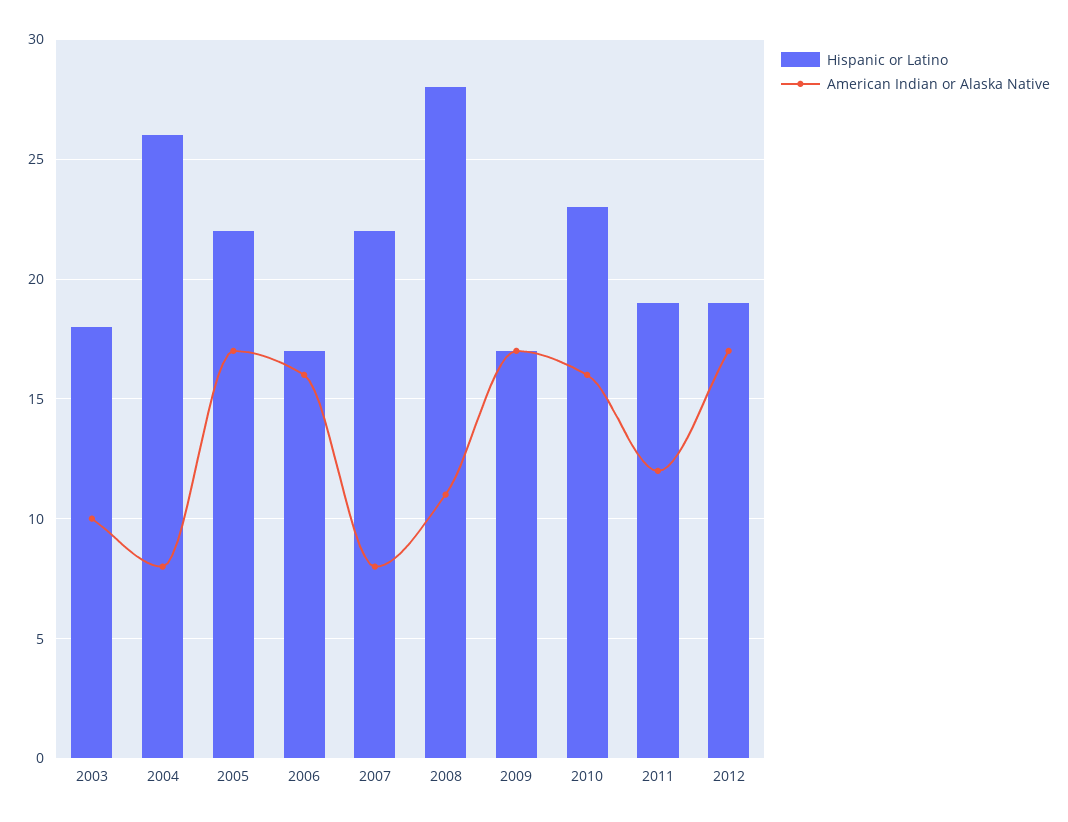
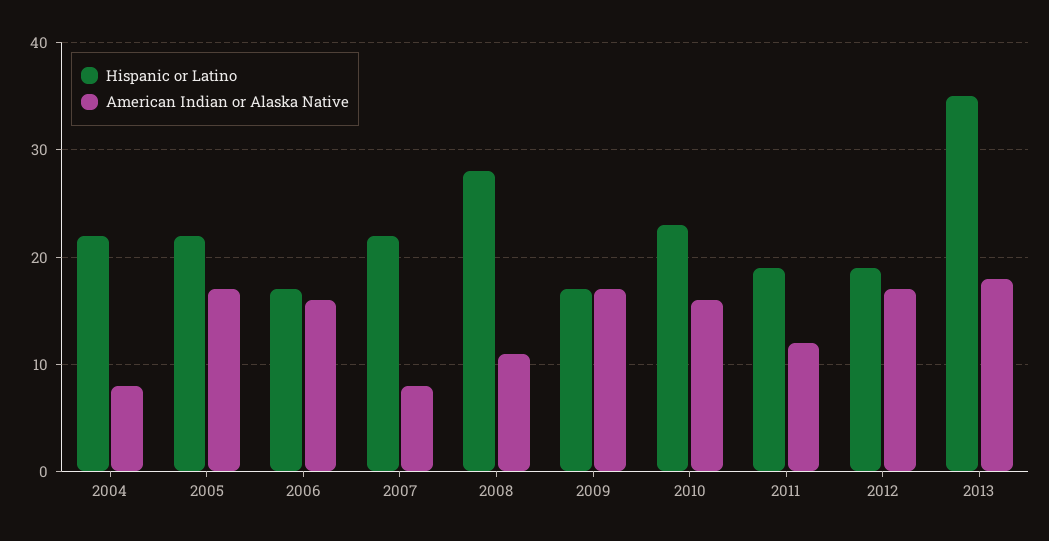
Hispanic or Latino, 2003: 18 -> none
American Indian or Alaska Native, 2003: 10 -> none
Hispanic or Latino, 2004: 26 -> 22
Hispanic or Latino, 2013: none -> 35
American Indian or Alaska Native, 2013: none -> 18

